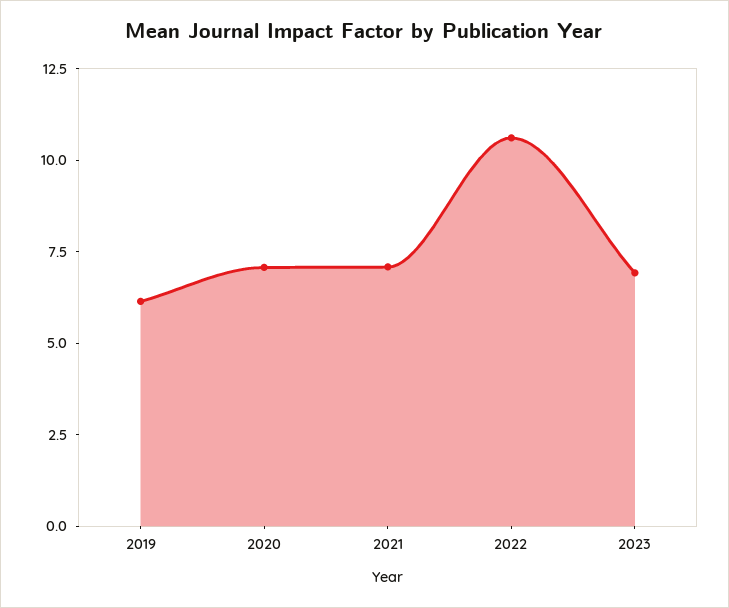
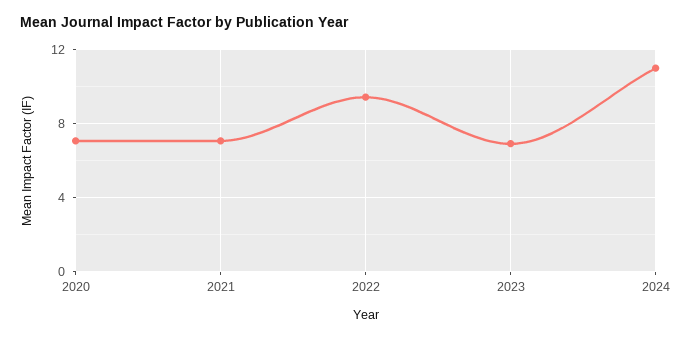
2019: 6 -> none
2022: 10.5 -> 9.5
2024: none -> 11

